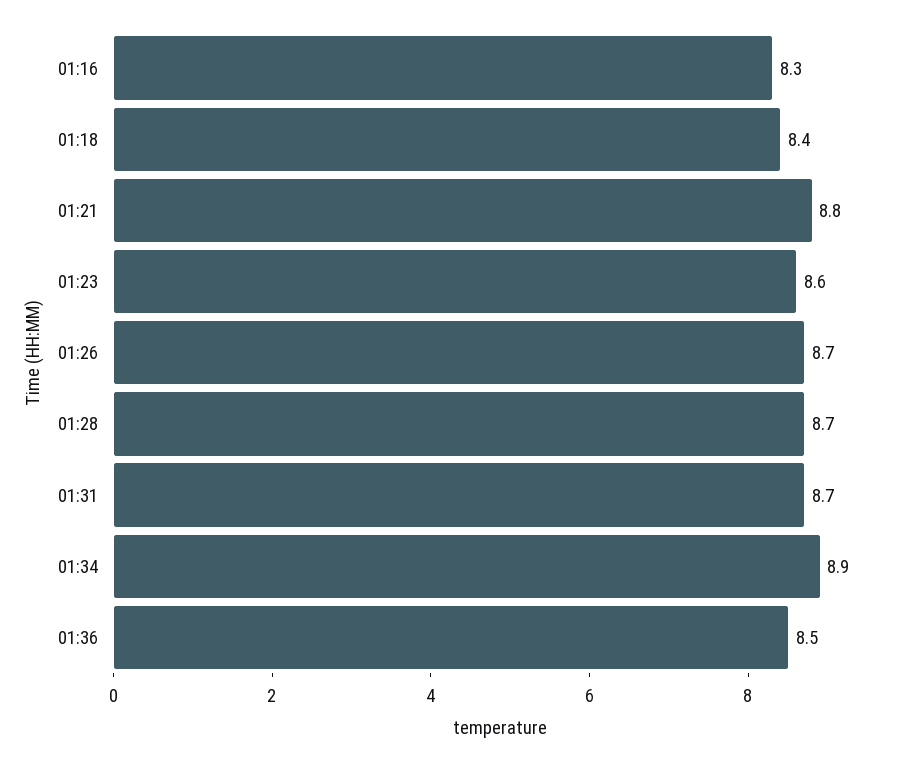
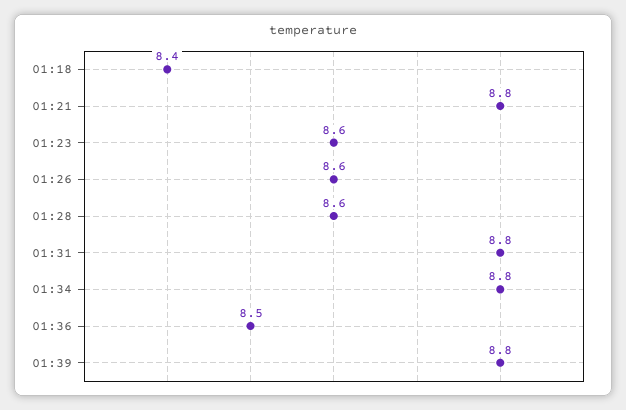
01:16: 8.3 -> none
01:26: 8.7 -> 8.6
01:28: 8.7 -> 8.6
01:31: 8.7 -> 8.8
01:34: 8.9 -> 8.8
01:39: none -> 8.8

